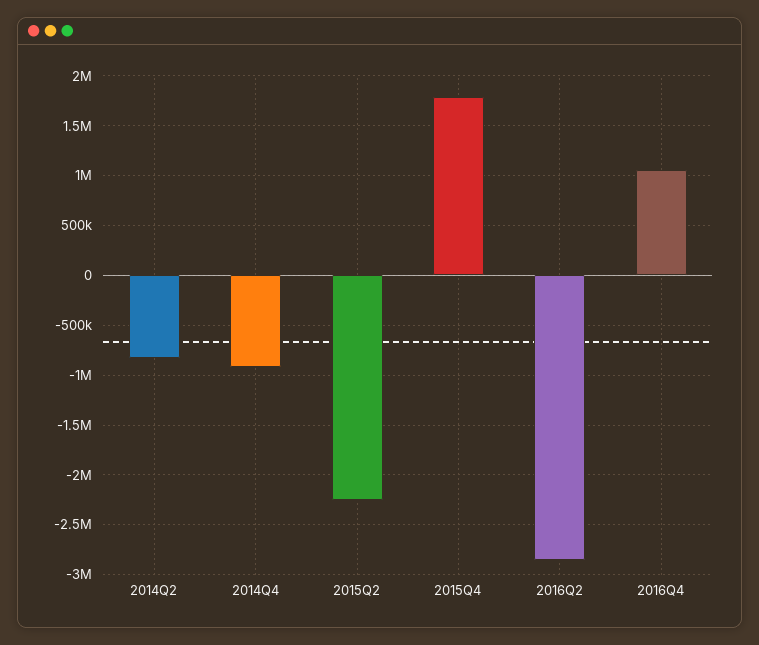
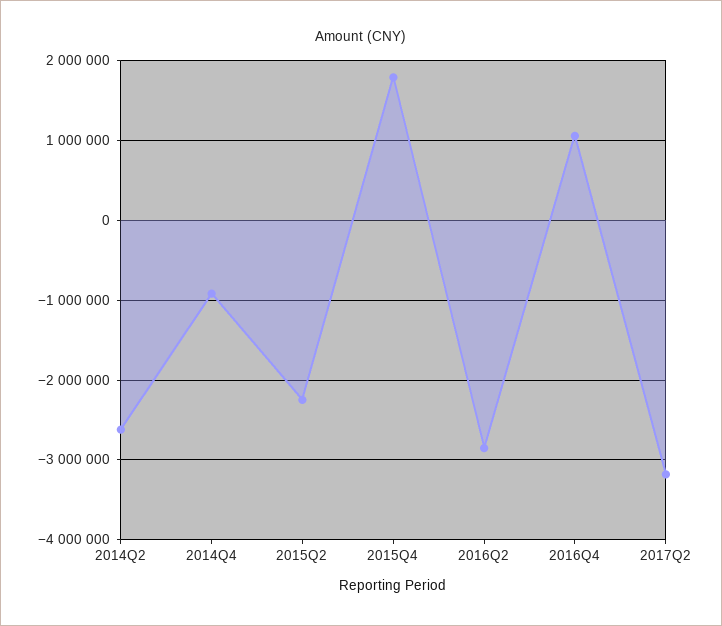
2014Q2: -800000 -> -2600000
2017Q2: none -> -3200000

